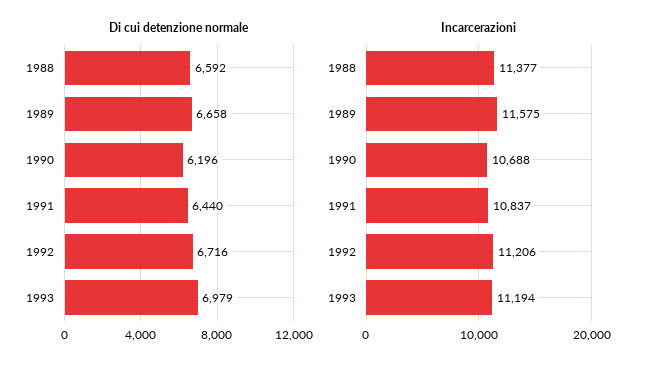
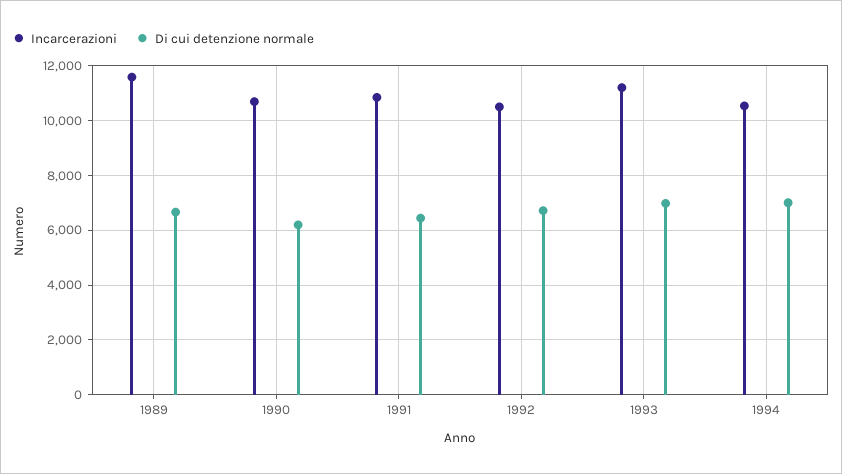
Di cui detenzione normale, 1988: 6592 -> none
Incarcerazioni, 1988: 11377 -> none
Incarcerazioni, 1992: 11206 -> 10500
Incarcerazioni, 1994: none -> 10500
Di cui detenzione normale, 1994: none -> 7000

